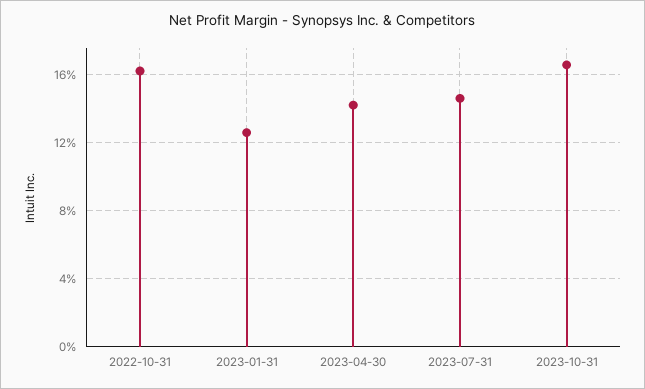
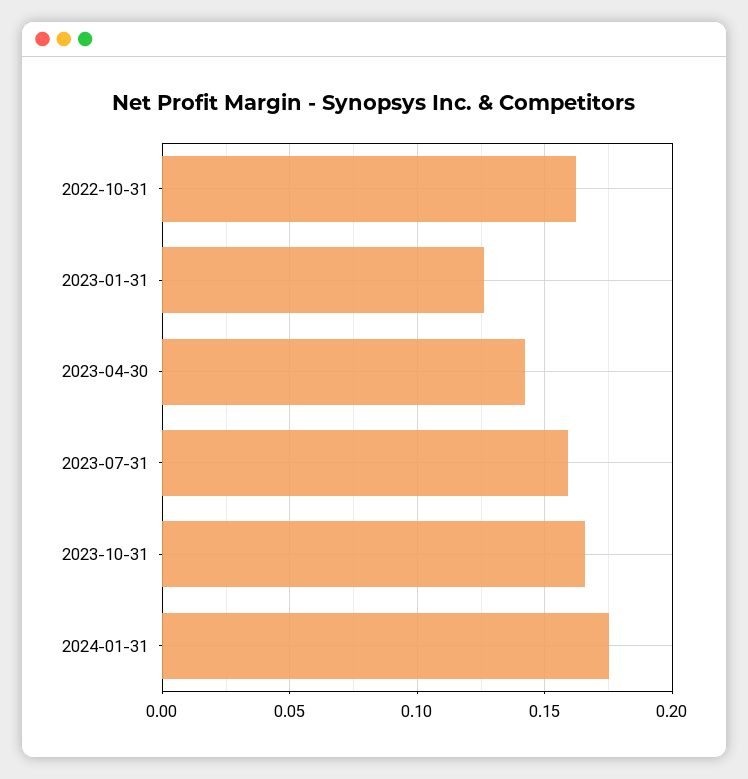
2023-07-31: 0.145 -> 0.16
2024-01-31: none -> 0.175

